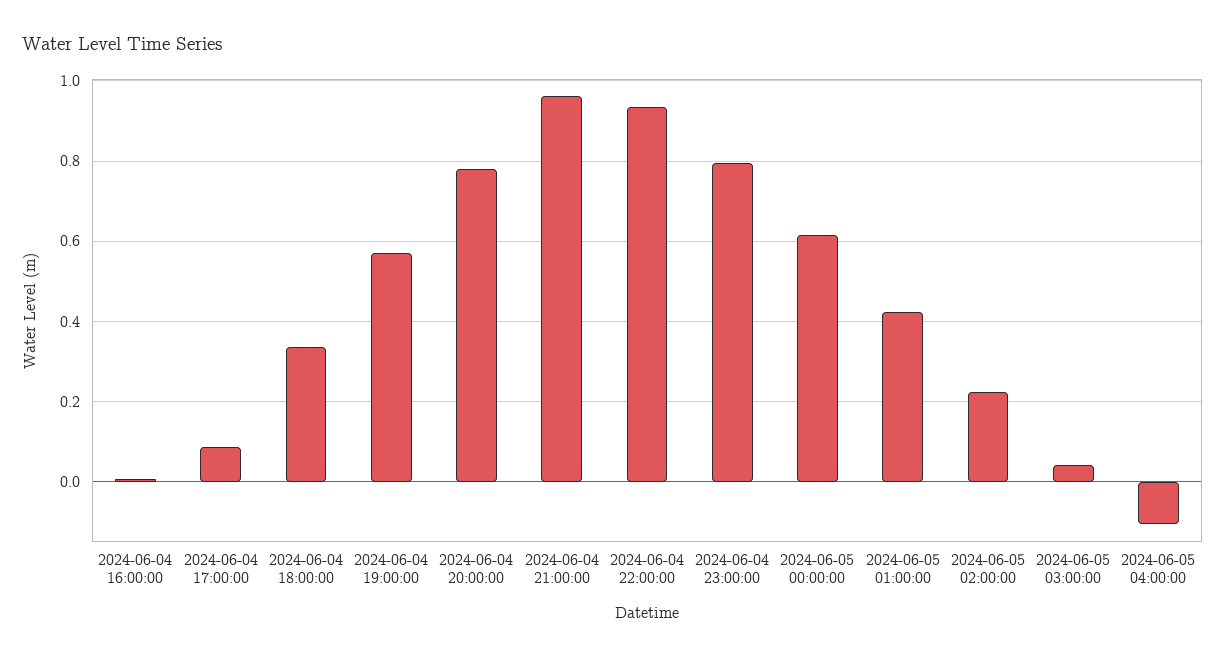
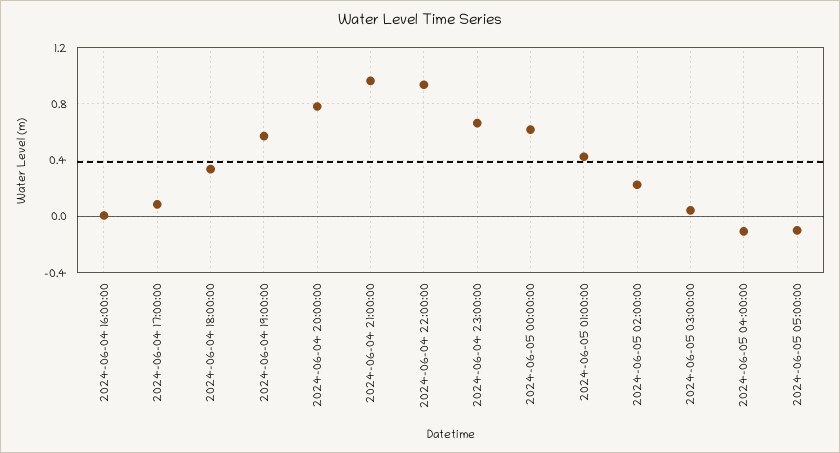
2024-06-04 23:00:00: 0.8 -> 0.65
2024-06-05 05:00:00: none -> -0.1

